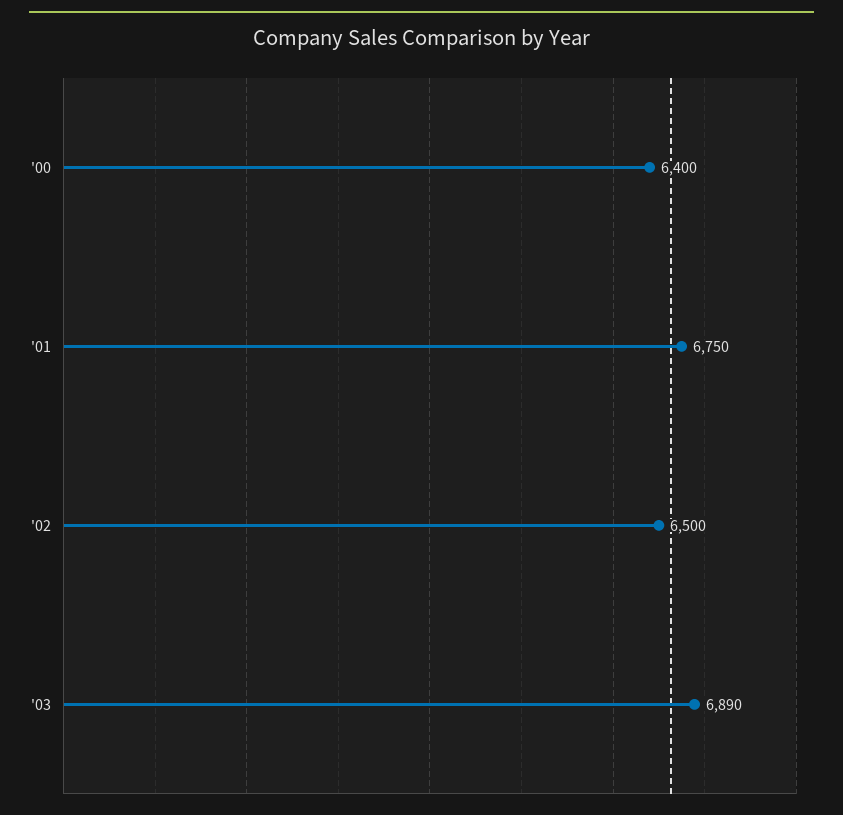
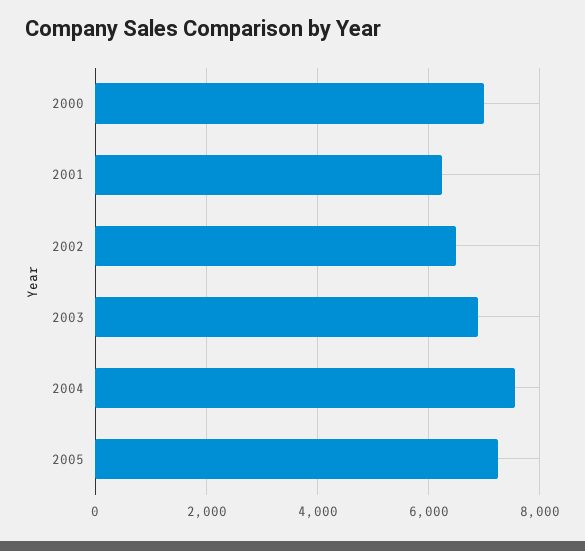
'00: 6400 -> 7000
'01: 6750 -> 6200
2004: none -> 7600
2005: none -> 7200

